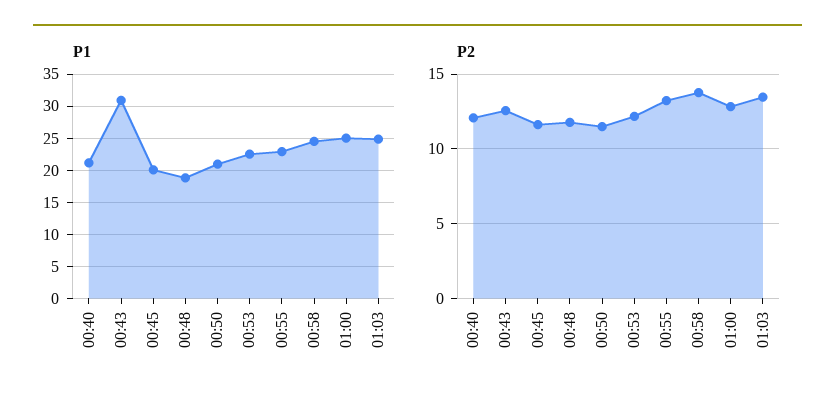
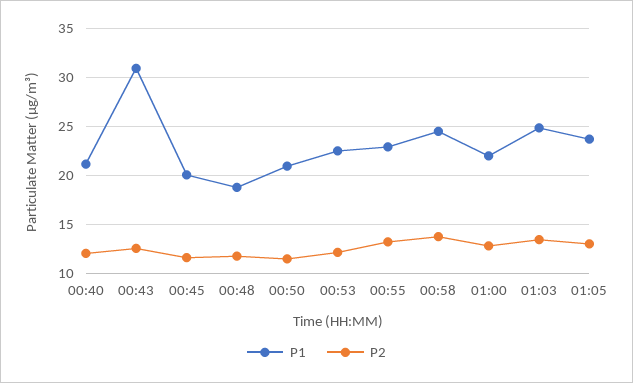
P1, 01:00: 25 -> 22
P1, 01:05: none -> 24
P2, 01:05: none -> 13

